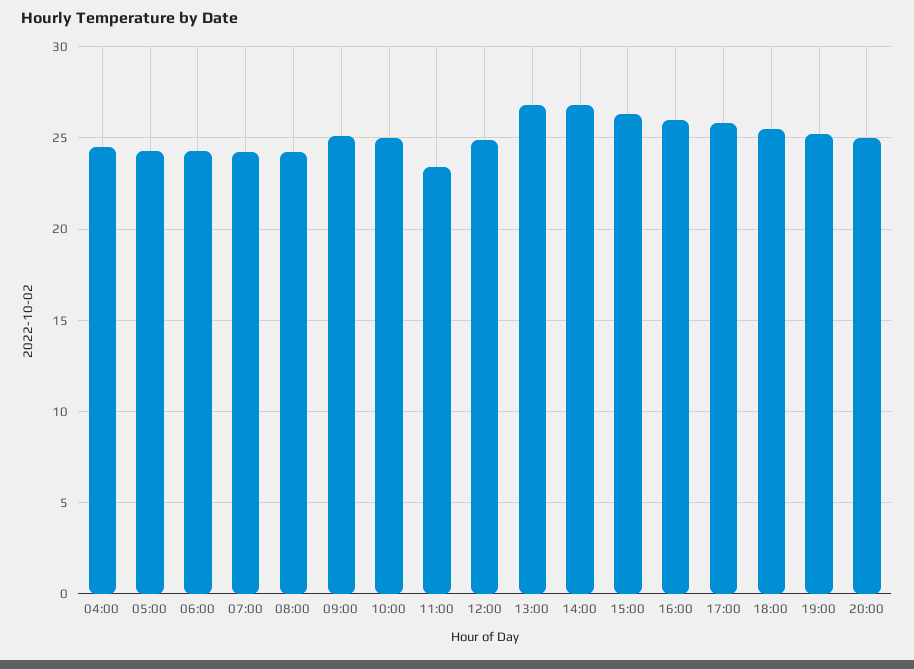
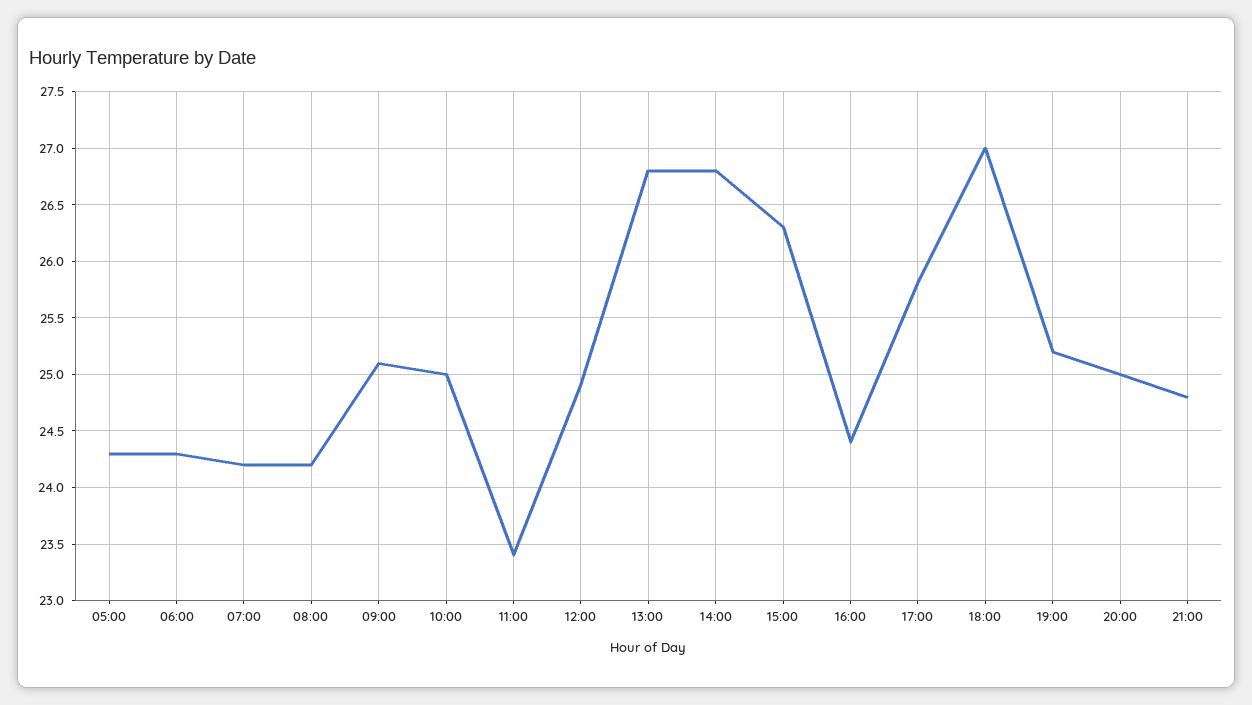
04:00: 24.5 -> none
16:00: 26 -> 24.4
18:00: 25.5 -> 27
21:00: none -> 24.8

